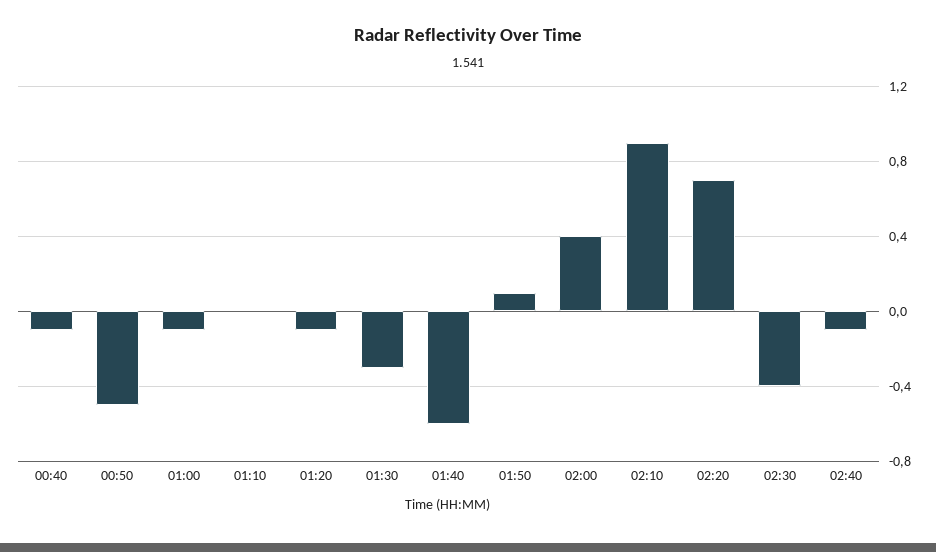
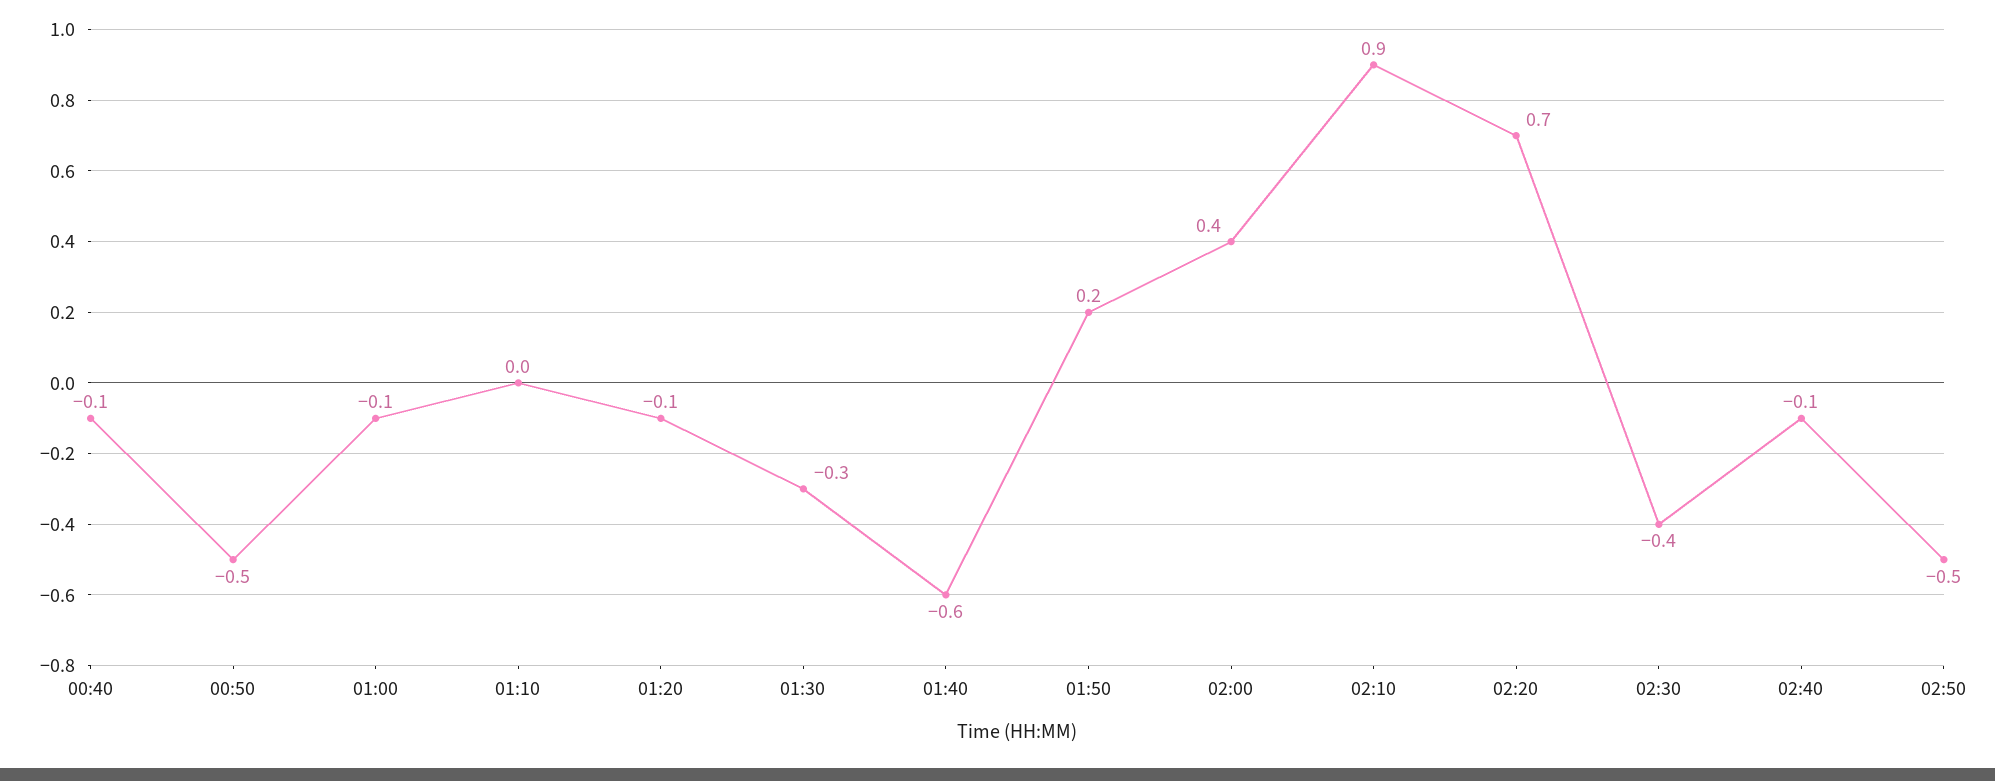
01:50: 0.1 -> 0.2
02:50: none -> -0.5

